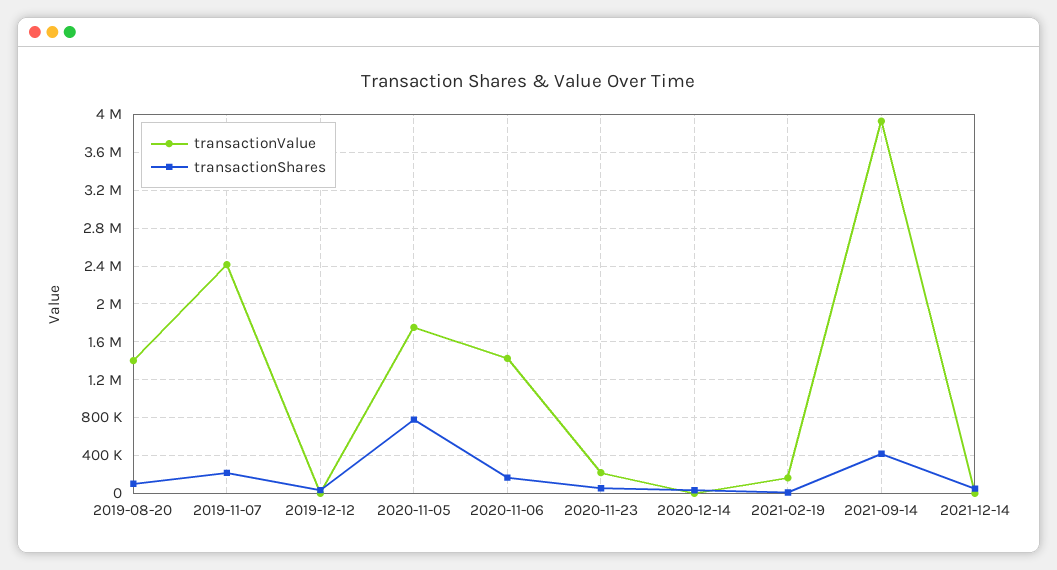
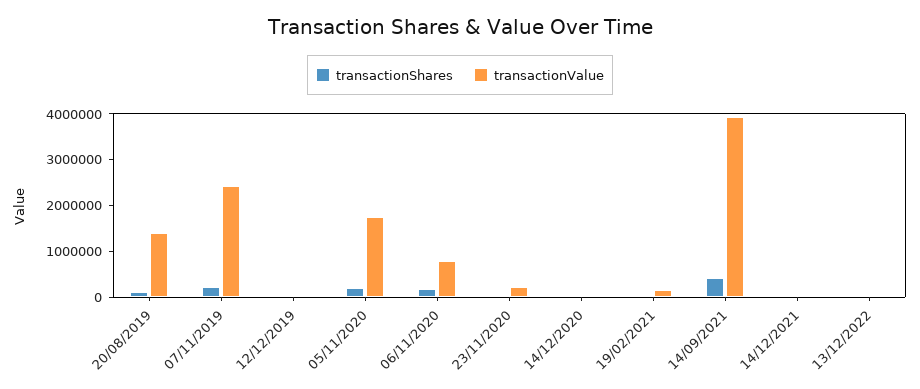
transactionShares, 2020-11-05: 800000 -> 200000
transactionValue, 2020-11-06: 1400000 -> 800000
transactionShares, 13/12/2022: none -> 0
transactionValue, 13/12/2022: none -> 0

